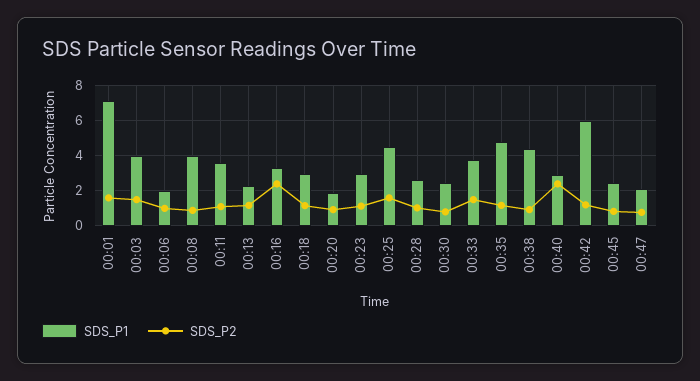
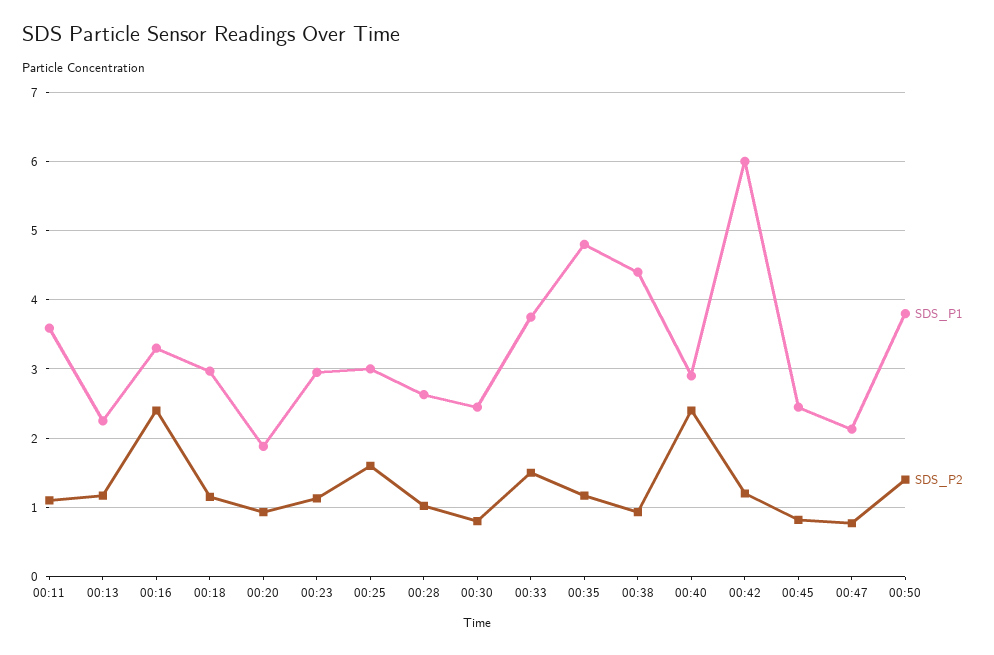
SDS_P1, 00:01: 7 -> none
SDS_P2, 00:01: 1.5 -> none
SDS_P1, 00:03: 4 -> none
SDS_P2, 00:03: 1.5 -> none
SDS_P1, 00:06: 2 -> none
SDS_P2, 00:06: 1 -> none
SDS_P1, 00:08: 4 -> none
SDS_P2, 00:08: 1 -> none
SDS_P1, 00:25: 4.5 -> 3
SDS_P1, 00:50: none -> 3.8
SDS_P2, 00:50: none -> 1.4

